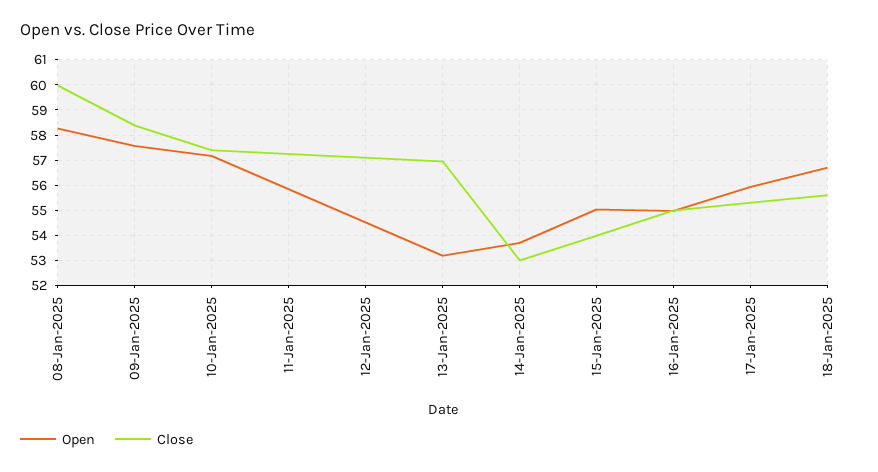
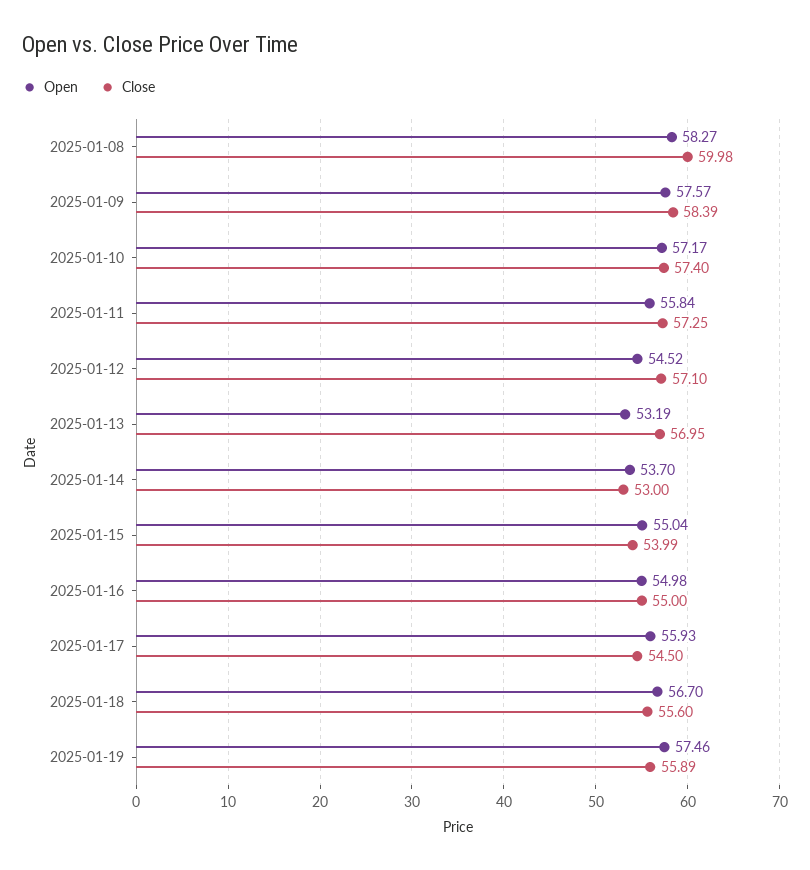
Close, 17-Jan-2025: 55.25 -> 54.5
Open, 2025-01-19: none -> 57.46
Close, 2025-01-19: none -> 55.89

